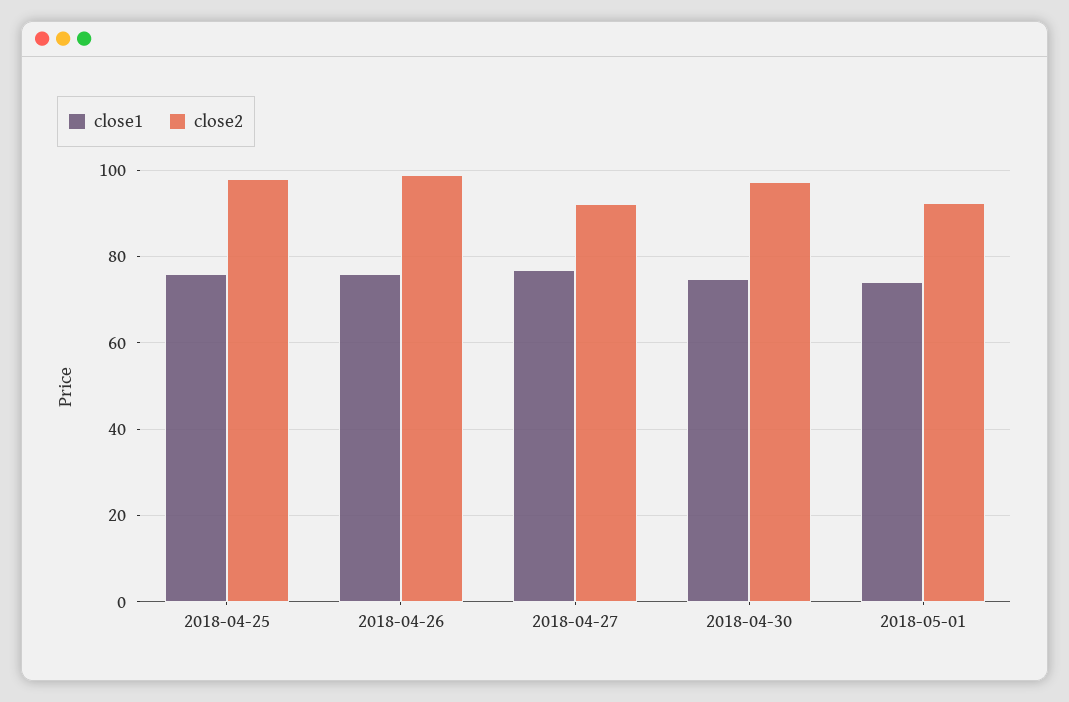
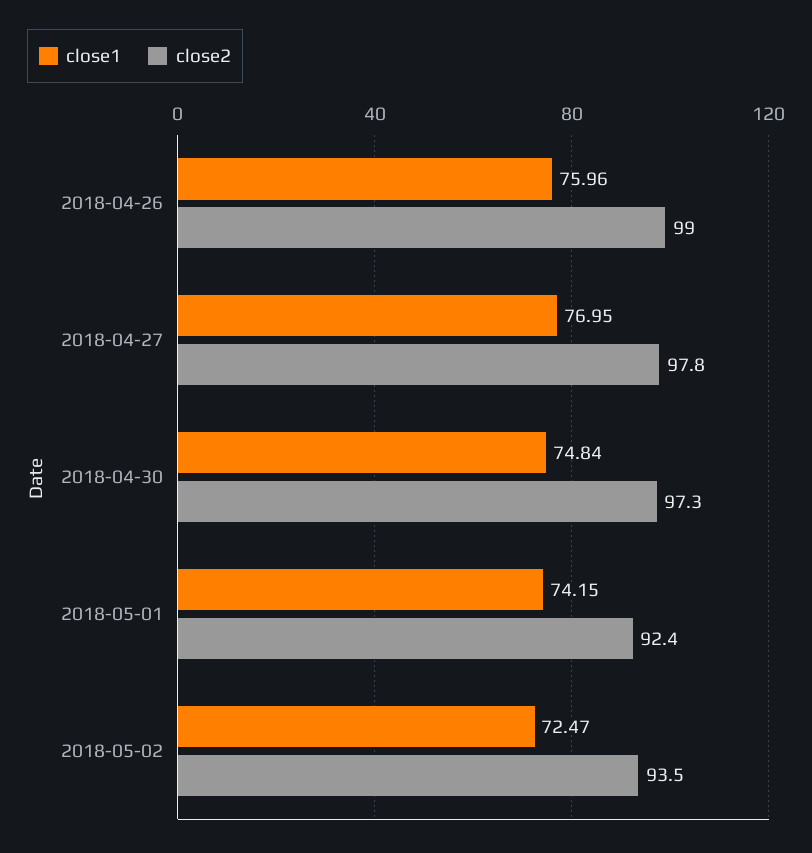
close1, 2018-04-25: 76 -> none
close2, 2018-04-25: 98 -> none
close2, 2018-04-27: 92 -> 97.8
close1, 2018-05-02: none -> 72.47
close2, 2018-05-02: none -> 93.5

